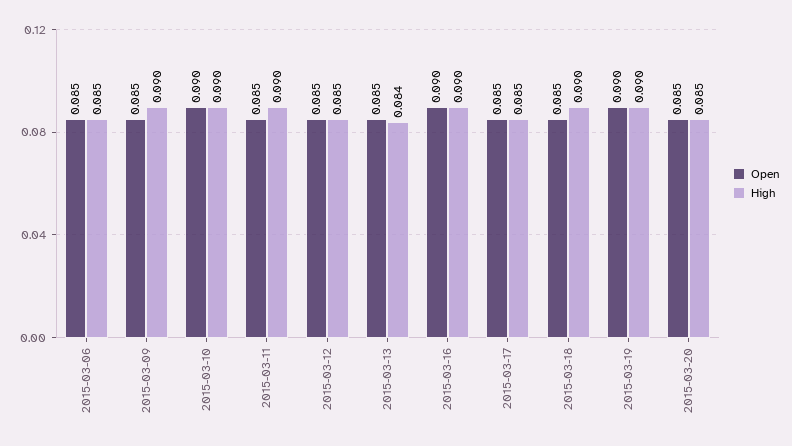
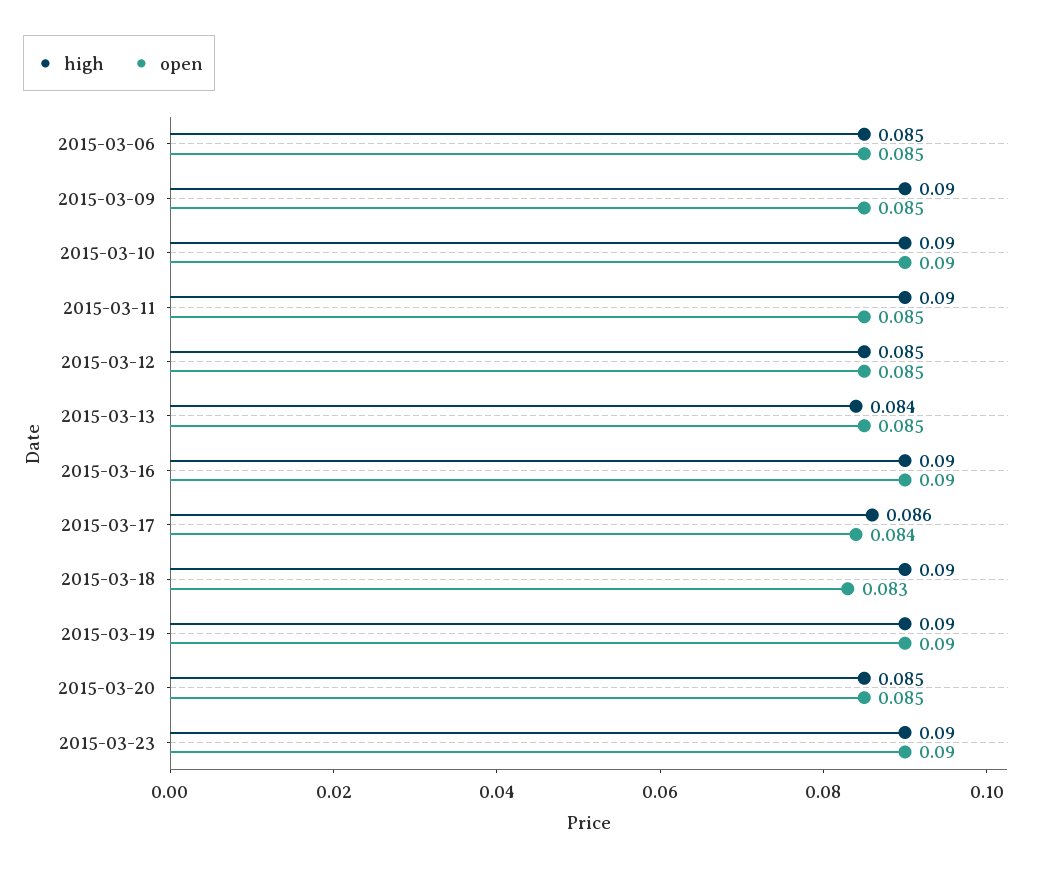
Open, 2015-03-17: 0.085 -> 0.084
High, 2015-03-17: 0.085 -> 0.086
Open, 2015-03-18: 0.085 -> 0.083
High, 2015-03-23: none -> 0.09
Open, 2015-03-23: none -> 0.09

